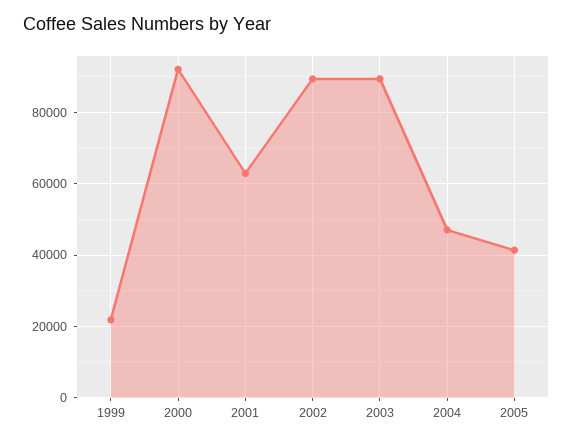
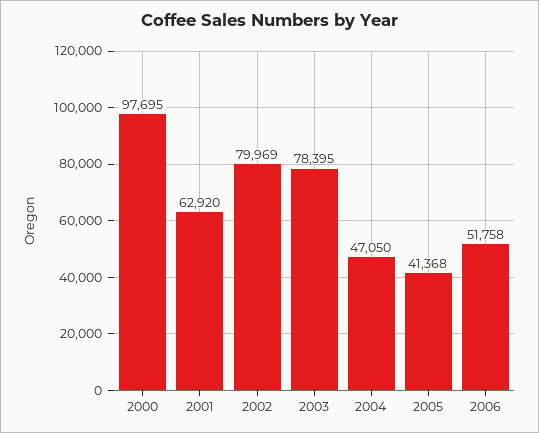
1999: 22000 -> none
2000: 92000 -> 97695
2002: 90000 -> 79969
2003: 90000 -> 78395
2006: none -> 51758

